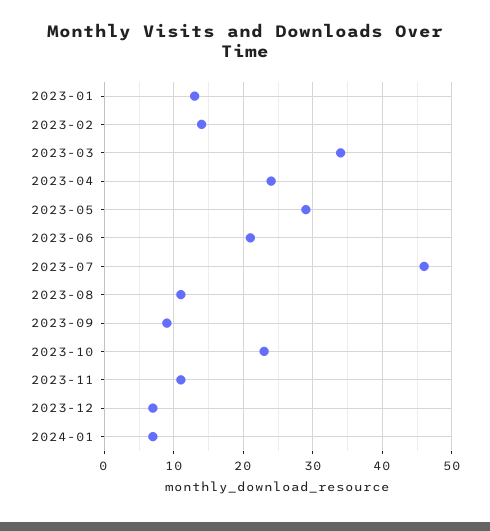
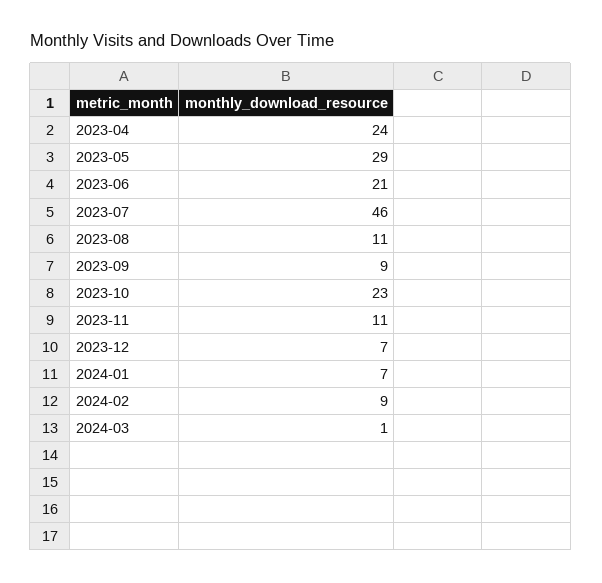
2023-01: 13 -> none
2023-02: 14 -> none
2023-03: 34 -> none
2024-02: none -> 9
2024-03: none -> 1

